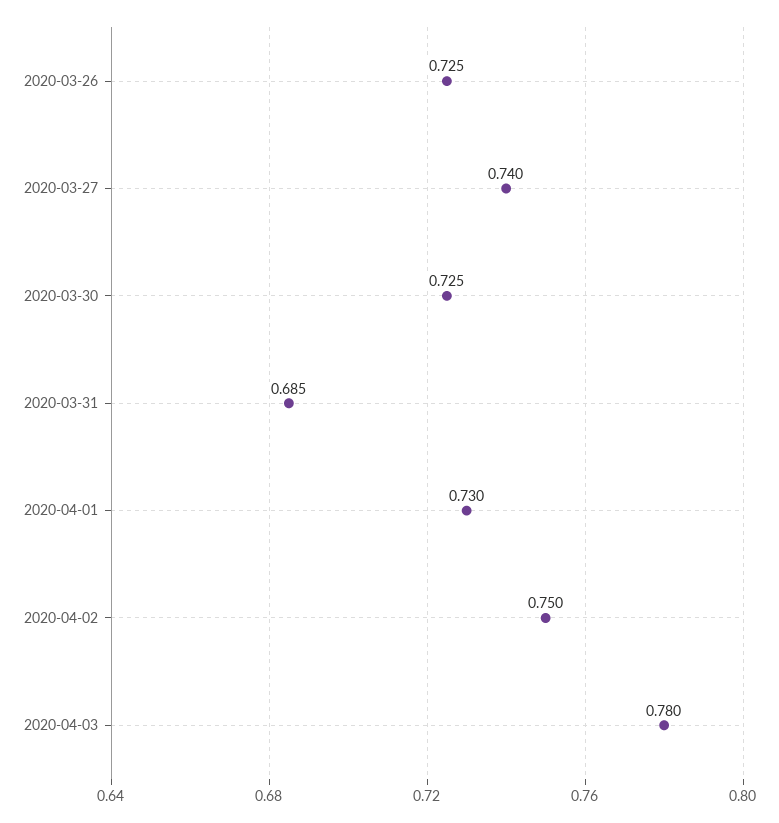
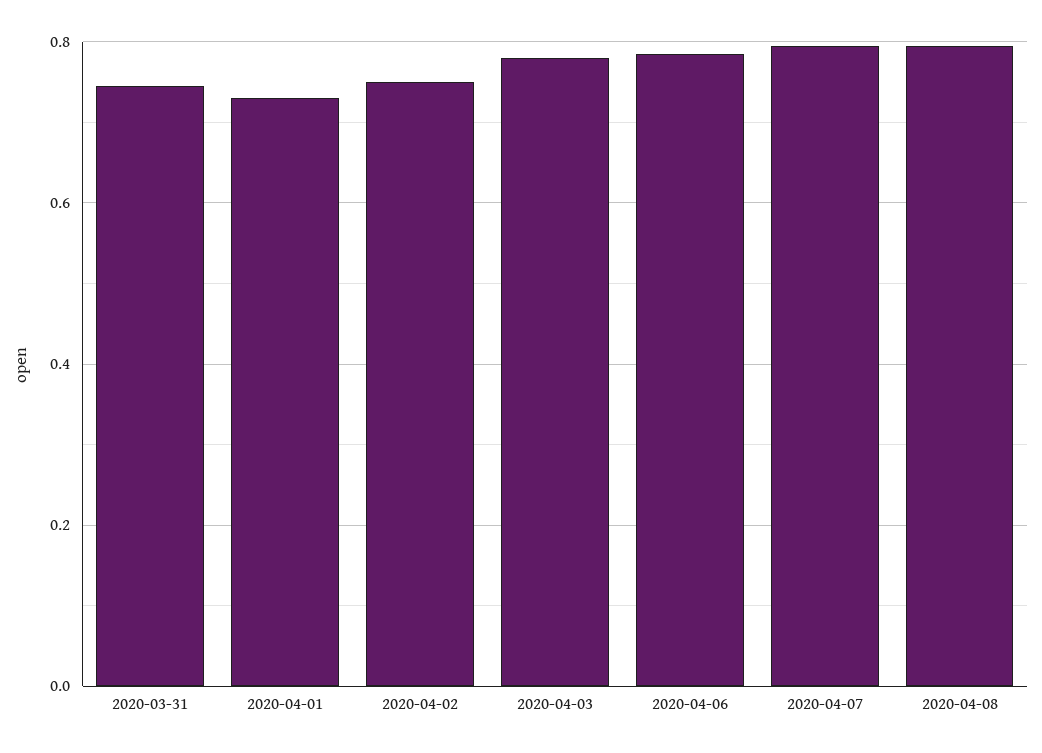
2020-03-26: 0.725 -> none
2020-03-27: 0.74 -> none
2020-03-30: 0.725 -> none
2020-03-31: 0.685 -> 0.74
2020-04-06: none -> 0.78
2020-04-07: none -> 0.8
2020-04-08: none -> 0.8

